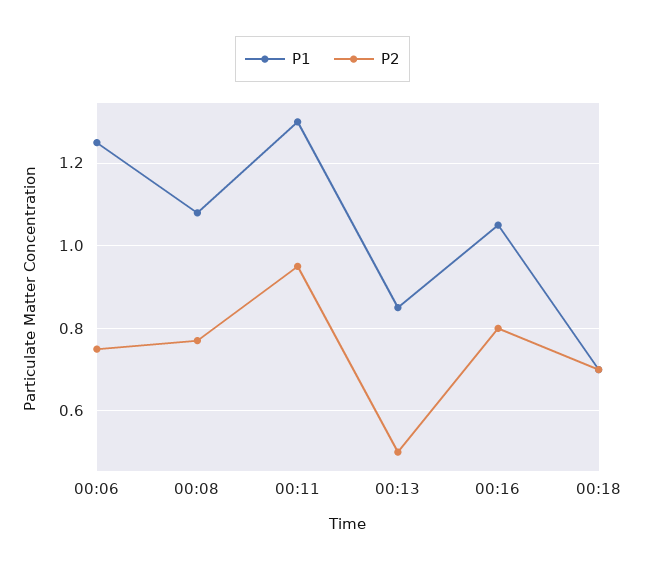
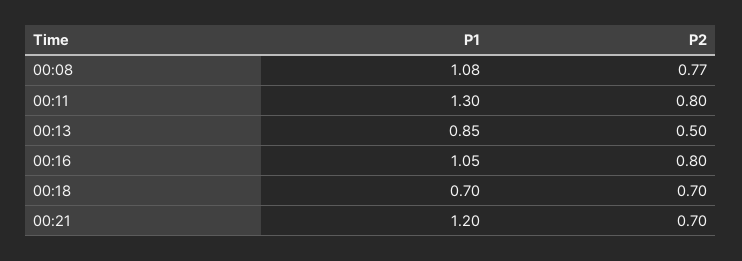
P1, 00:06: 1.25 -> none
P2, 00:06: 0.75 -> none
P2, 00:11: 0.95 -> 0.8
P1, 00:21: none -> 1.2
P2, 00:21: none -> 0.7

